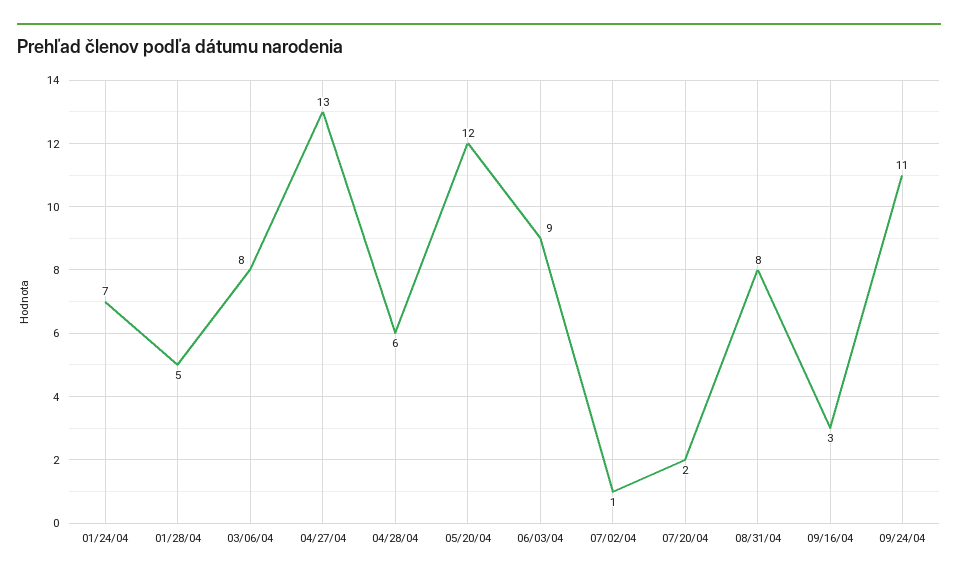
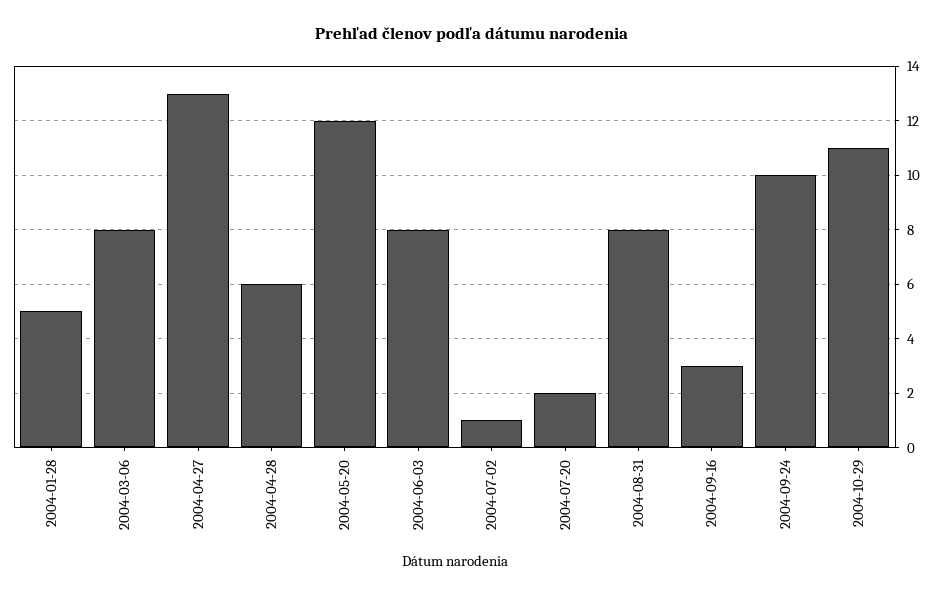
01/24/04: 7 -> none
06/03/04: 9 -> 8
09/24/04: 11 -> 10
2004-10-29: none -> 11

